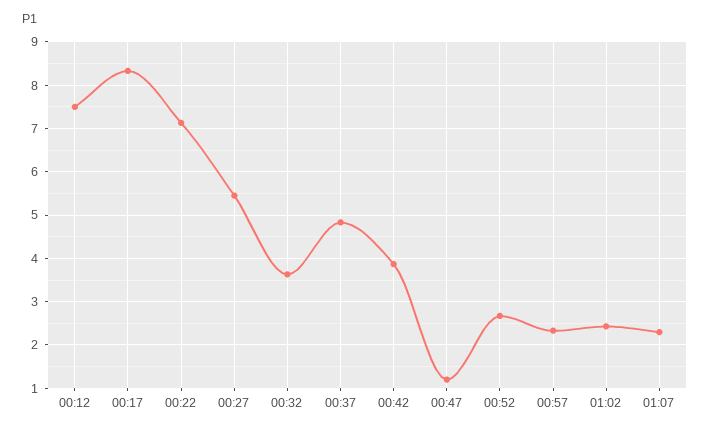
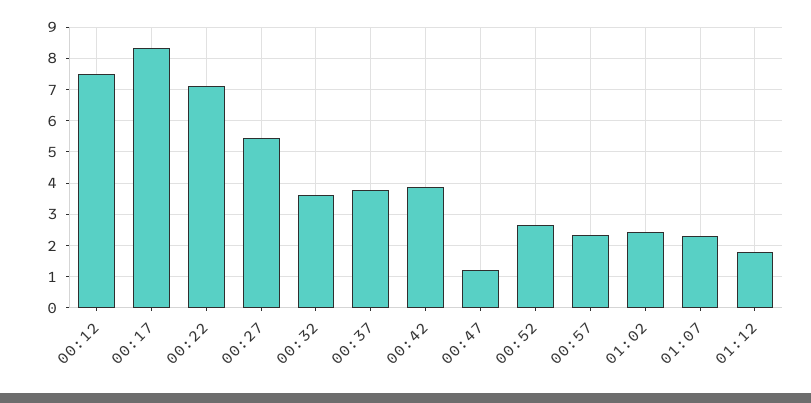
00:37: 4.8 -> 3.8
01:12: none -> 1.8

